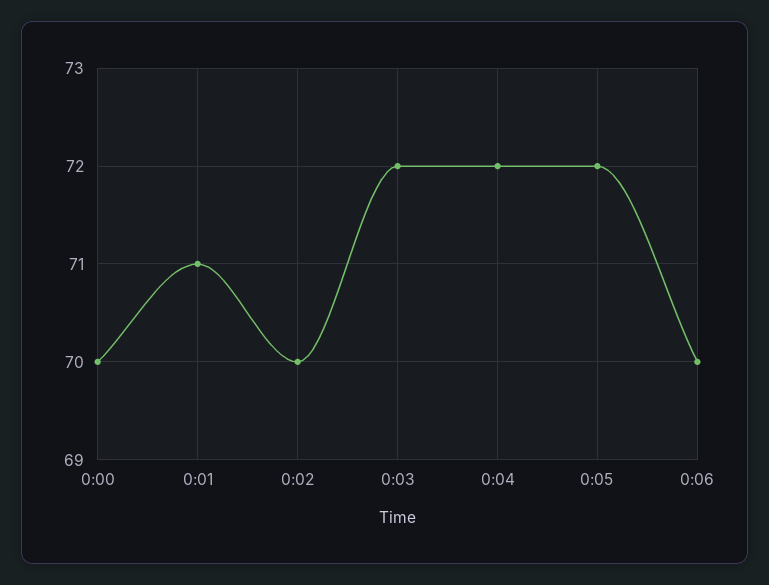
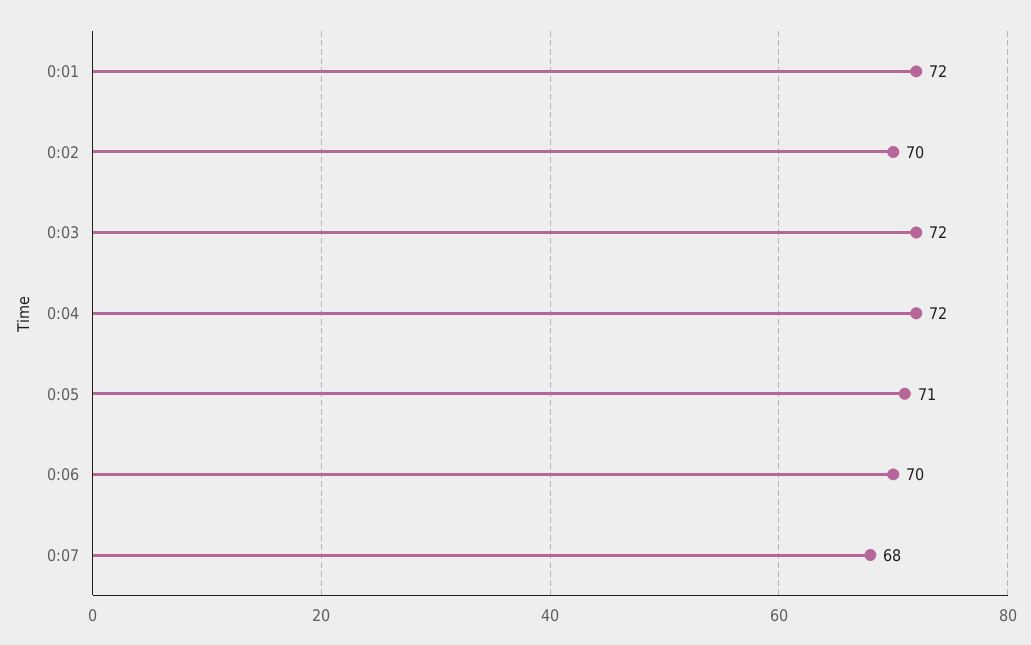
0:00: 70 -> none
0:01: 71 -> 72
0:05: 72 -> 71
0:07: none -> 68

